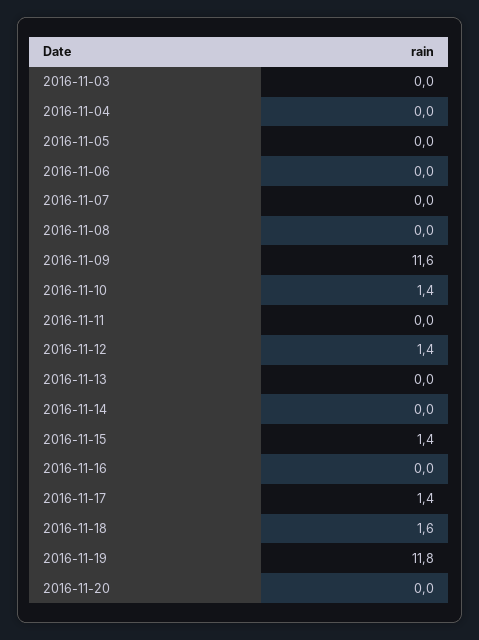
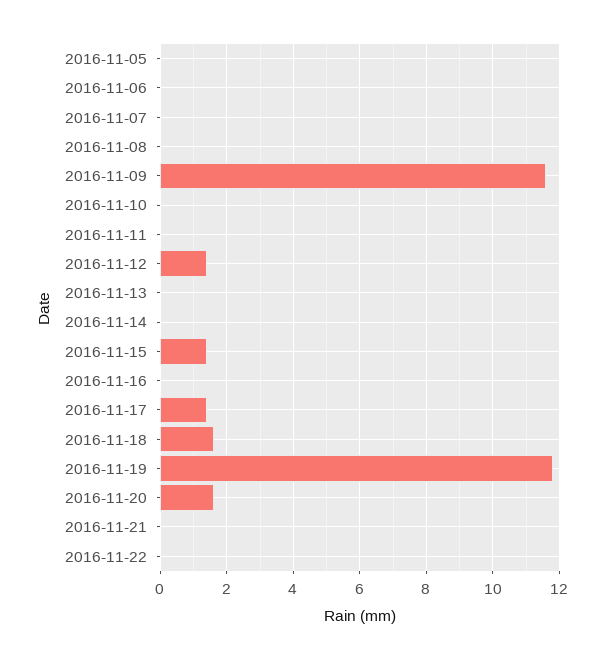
2016-11-03: 0 -> none
2016-11-04: 0 -> none
2016-11-10: 1.4 -> 0
2016-11-20: 0 -> 1.5
2016-11-21: none -> 0
2016-11-22: none -> 0

